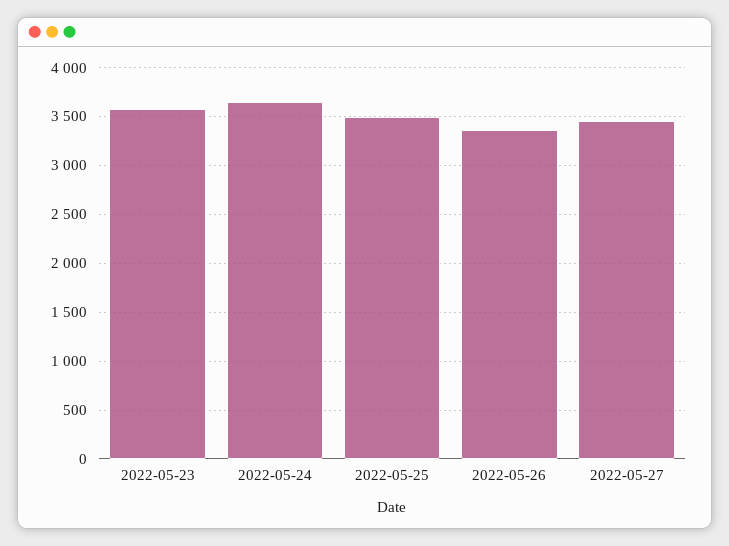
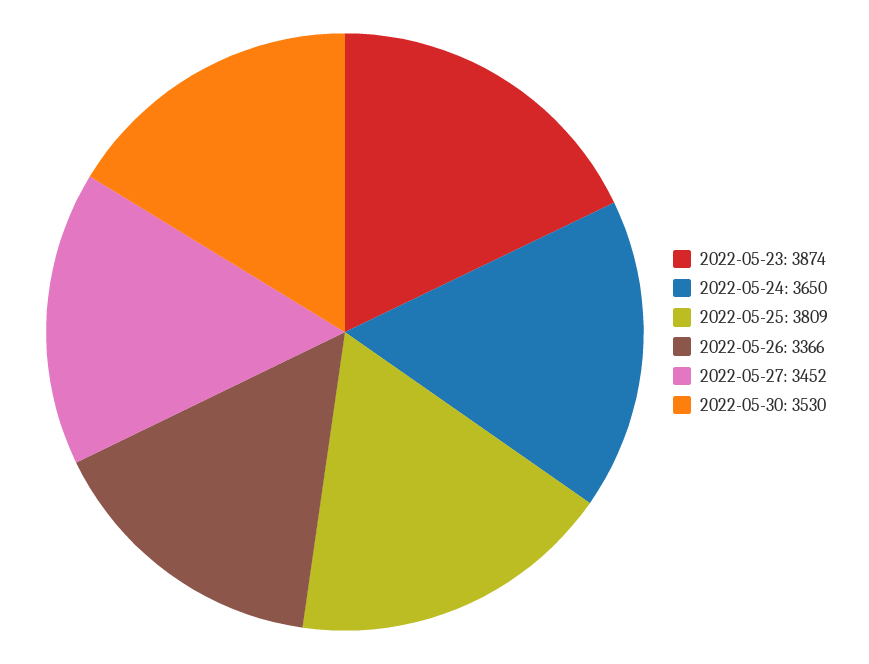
2022-05-23: 3600 -> 3874
2022-05-25: 3500 -> 3809
2022-05-30: none -> 3530

